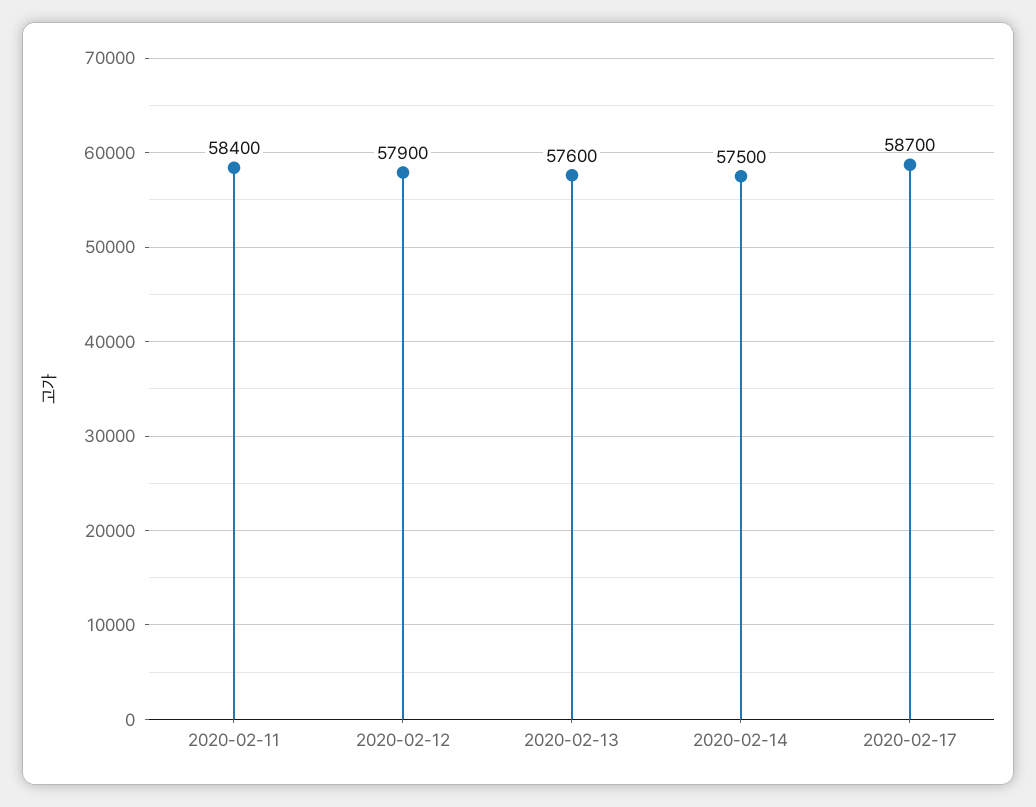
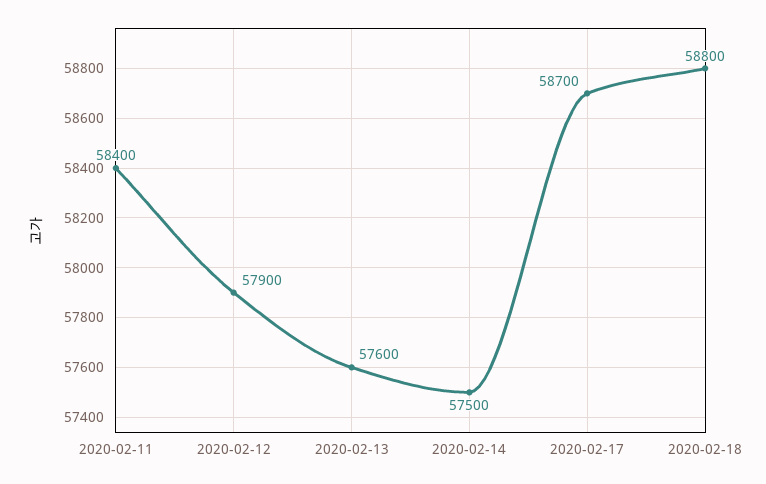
2020-02-18: none -> 58800

